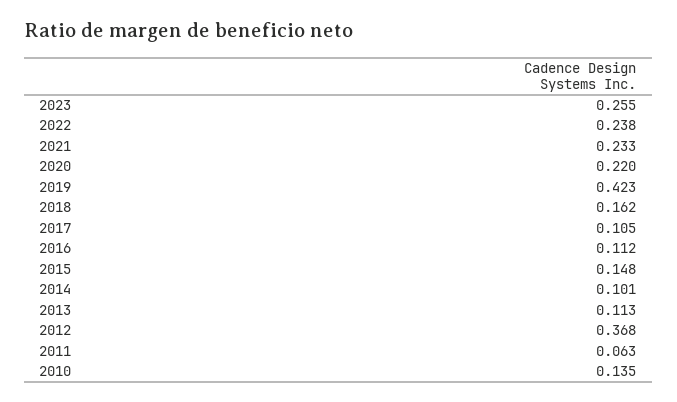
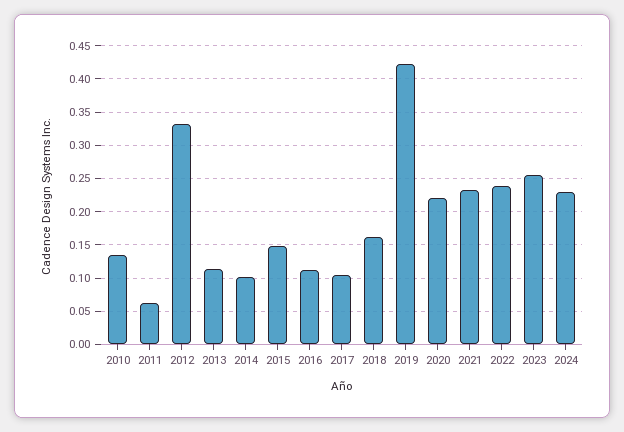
2012: 0.368 -> 0.33
2024: none -> 0.23

